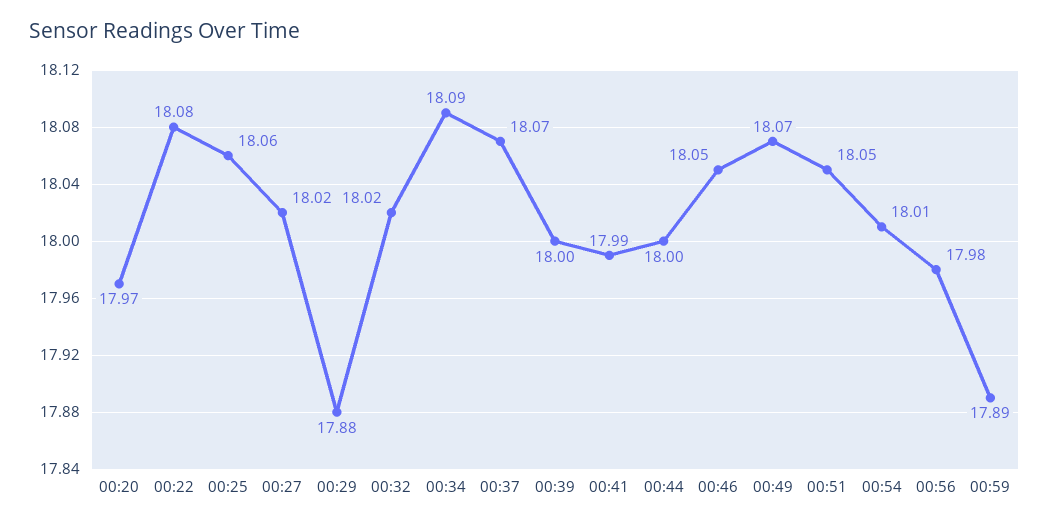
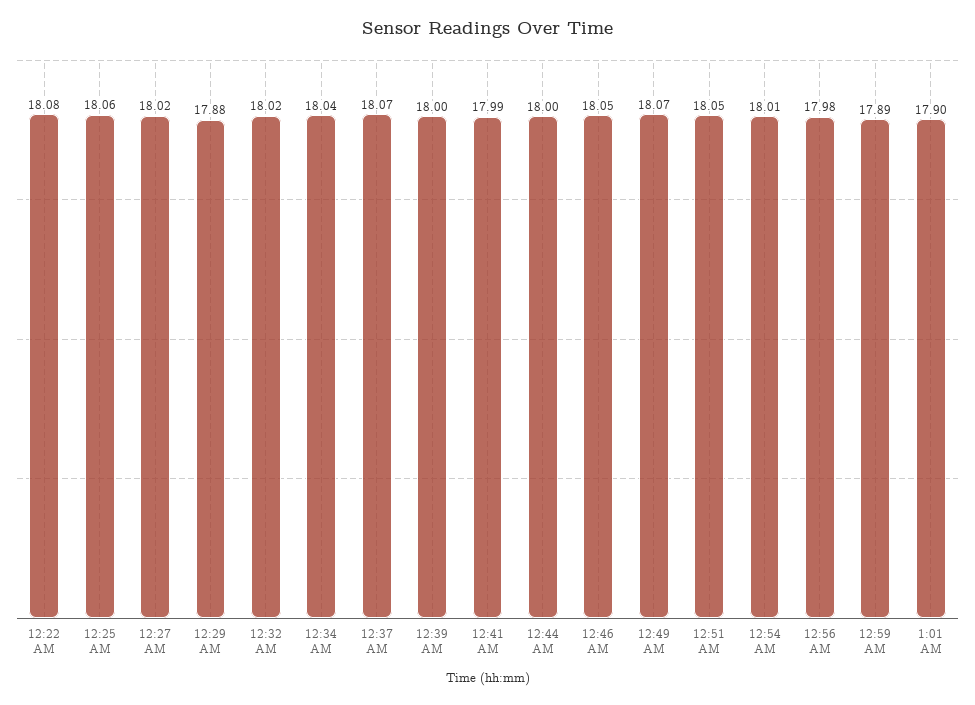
00:20: 17.97 -> none
00:34: 18.09 -> 18.04
1:01 AM: none -> 17.9

